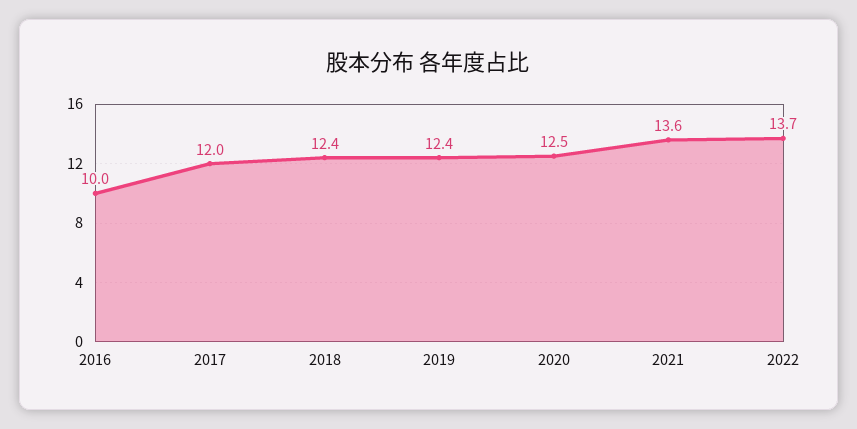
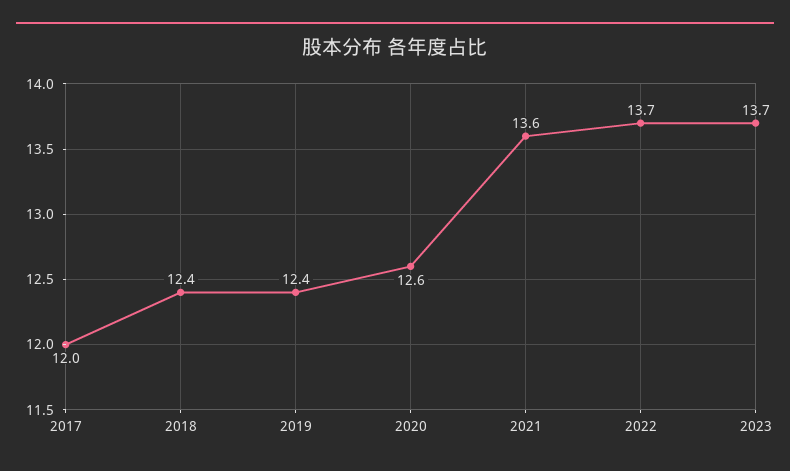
2016: 10 -> none
2020: 12.5 -> 12.6
2023: none -> 13.7

